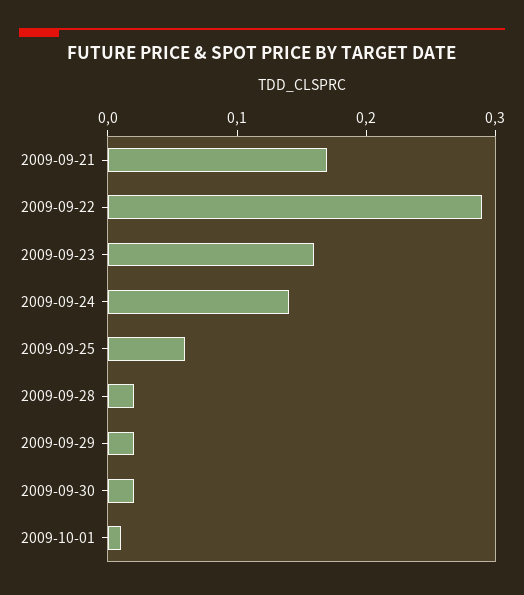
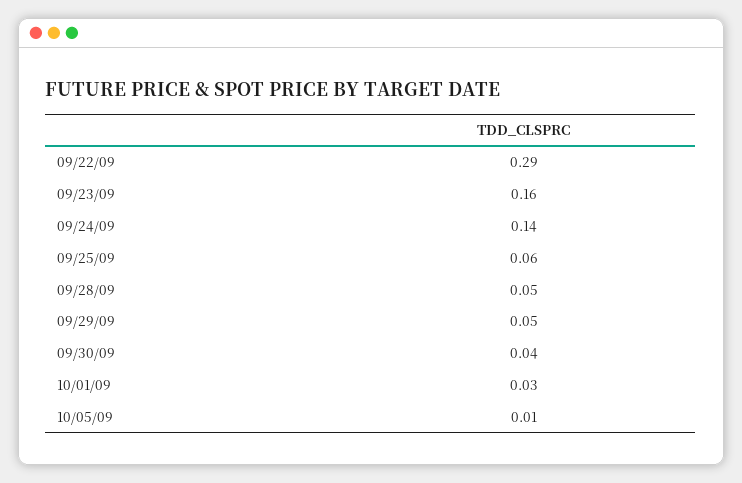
2009-09-21: 0.17 -> none
2009-09-28: 0.02 -> 0.05
2009-09-29: 0.02 -> 0.05
2009-09-30: 0.02 -> 0.04
2009-10-01: 0.01 -> 0.03
10/05/09: none -> 0.01

